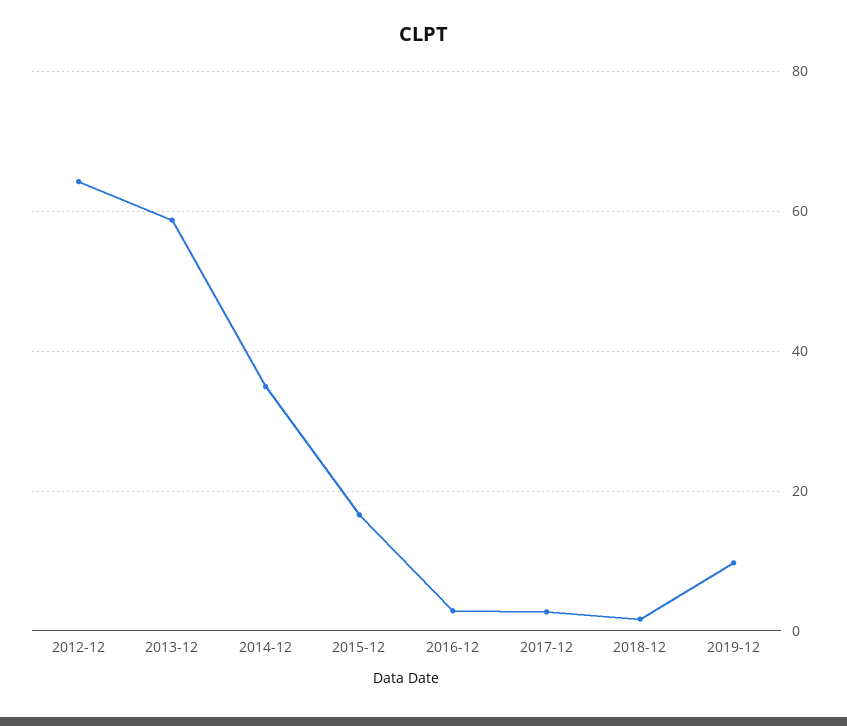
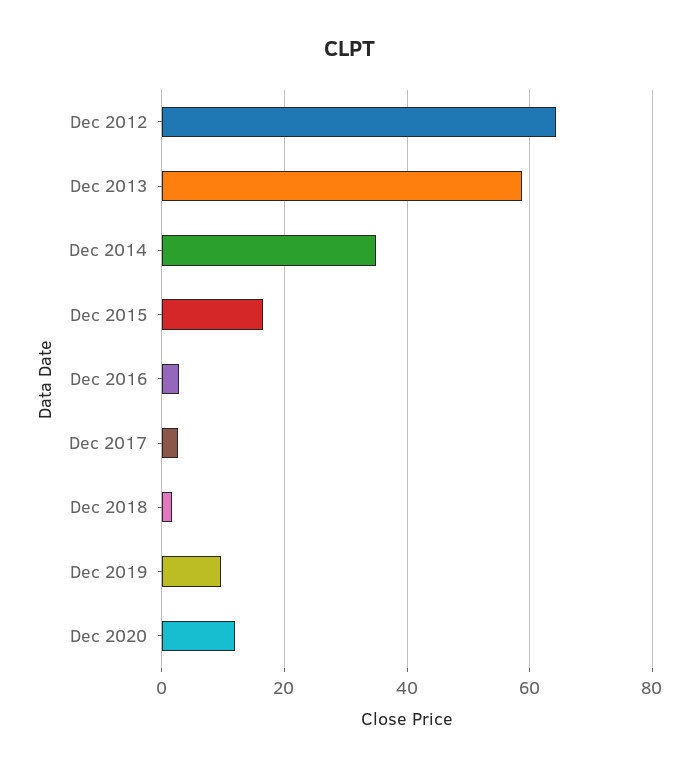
Dec 2020: none -> 12

